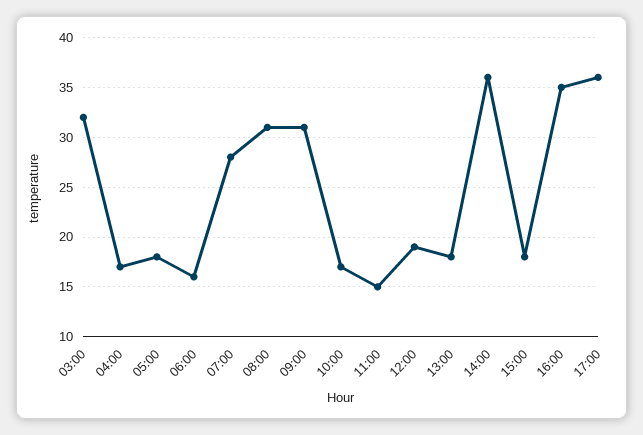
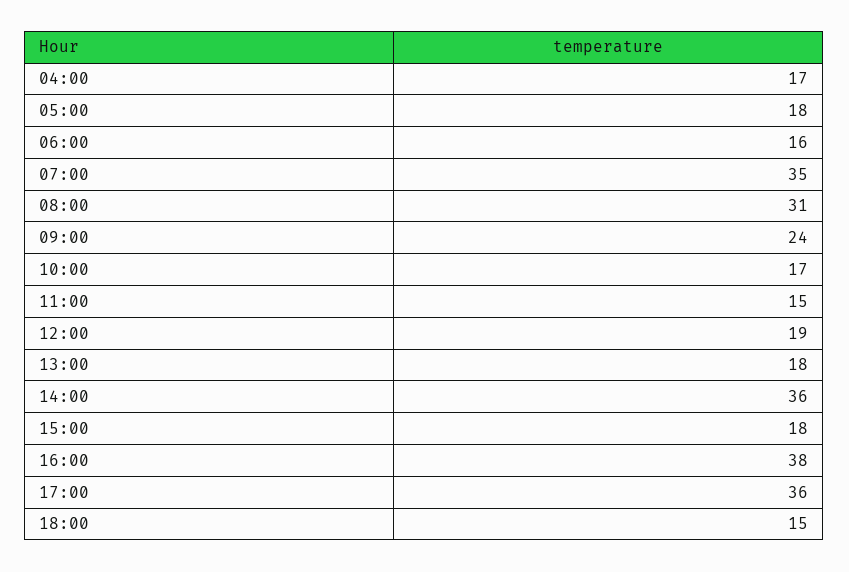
03:00: 32 -> none
07:00: 28 -> 35
09:00: 31 -> 24
16:00: 35 -> 38
18:00: none -> 15

